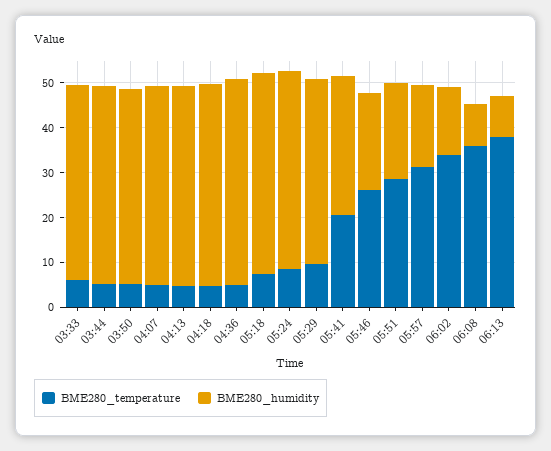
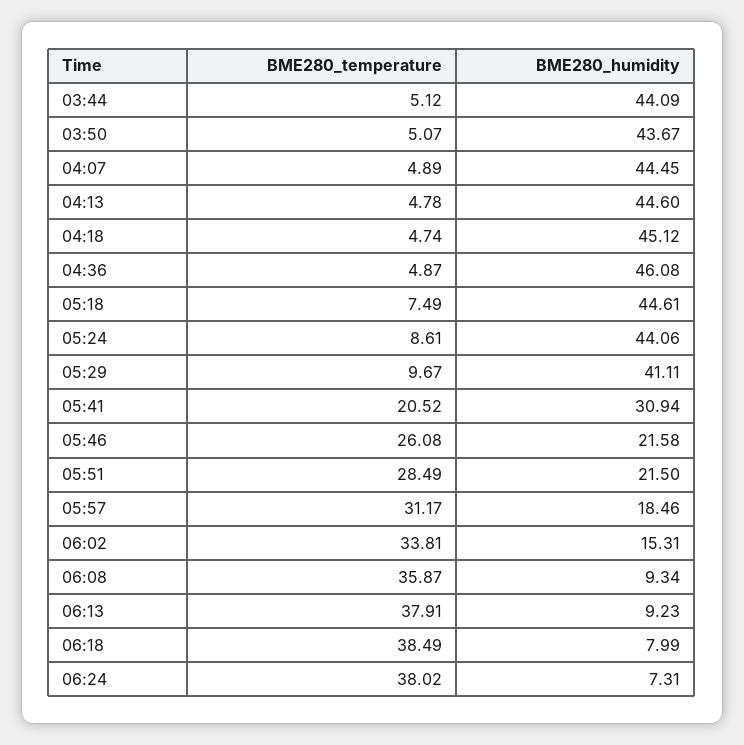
BME280_temperature, 03:33: 6 -> none
BME280_humidity, 03:33: 44 -> none
BME280_temperature, 06:18: none -> 38.49
BME280_humidity, 06:18: none -> 7.99
BME280_temperature, 06:24: none -> 38.02
BME280_humidity, 06:24: none -> 7.31

